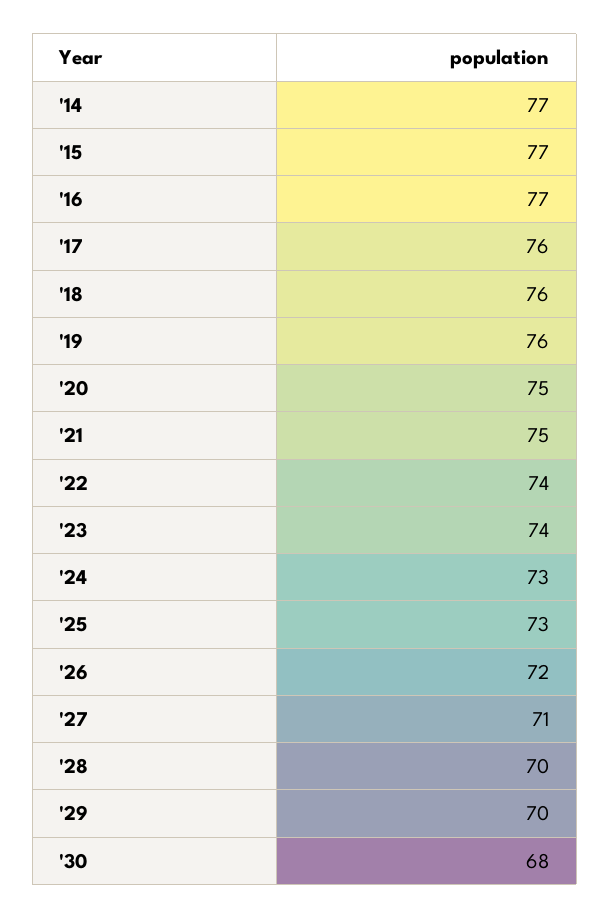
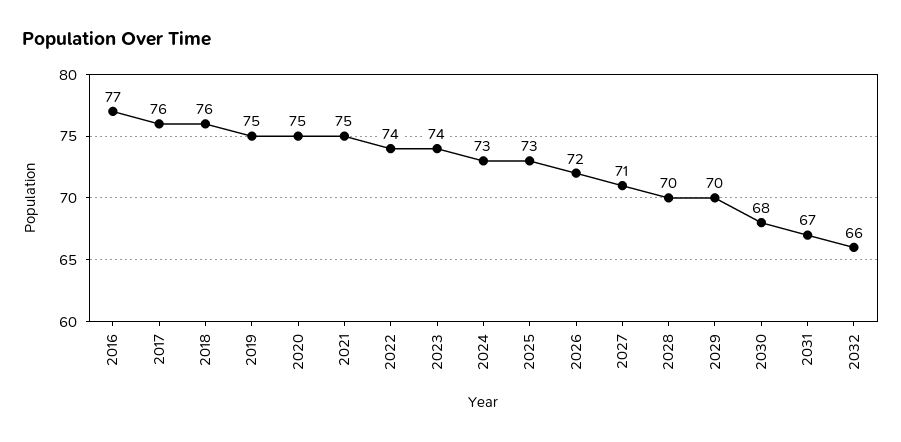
'14: 77 -> none
'15: 77 -> none
'19: 76 -> 75
2031: none -> 67
2032: none -> 66

